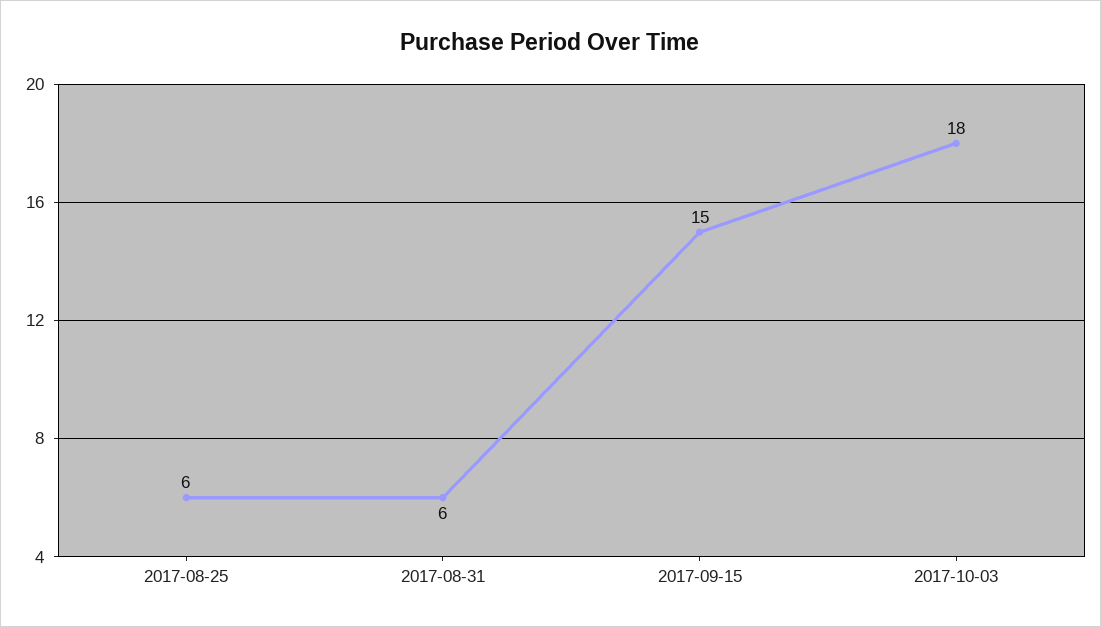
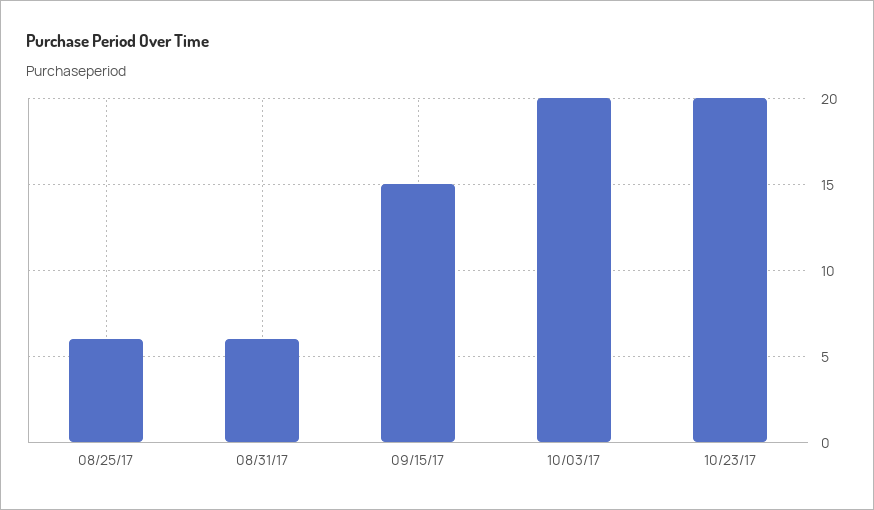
2017-10-03: 18 -> 20
10/23/17: none -> 20

